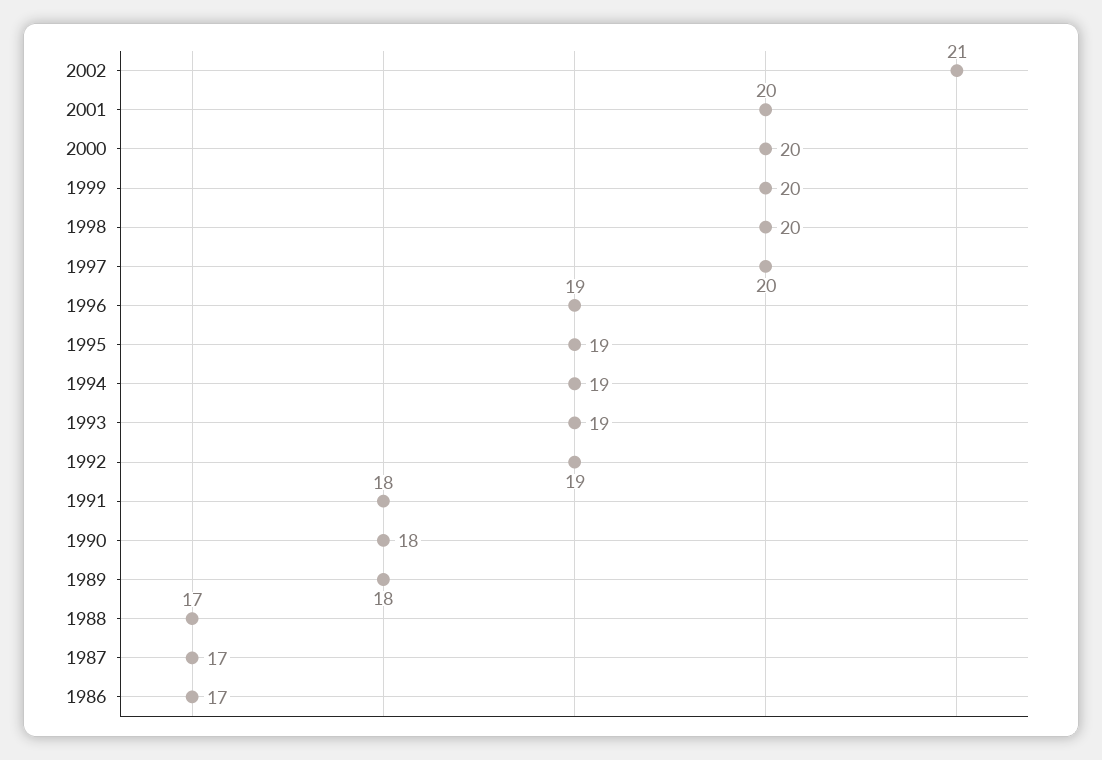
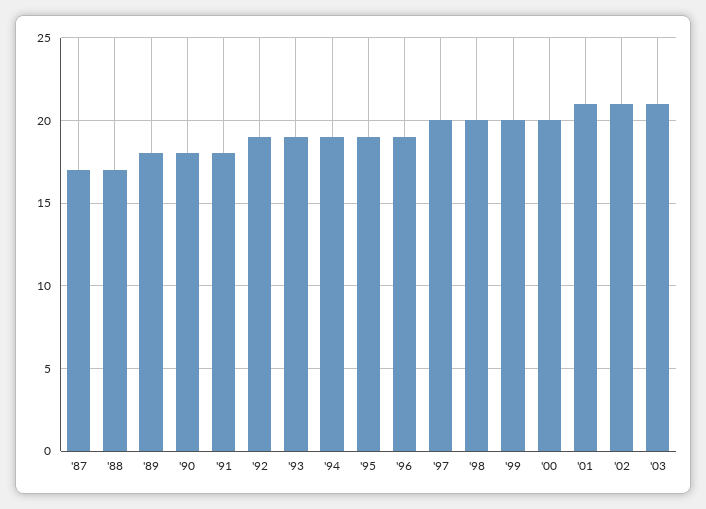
2001: 20 -> 21
1986: 17 -> none
'03: none -> 21

